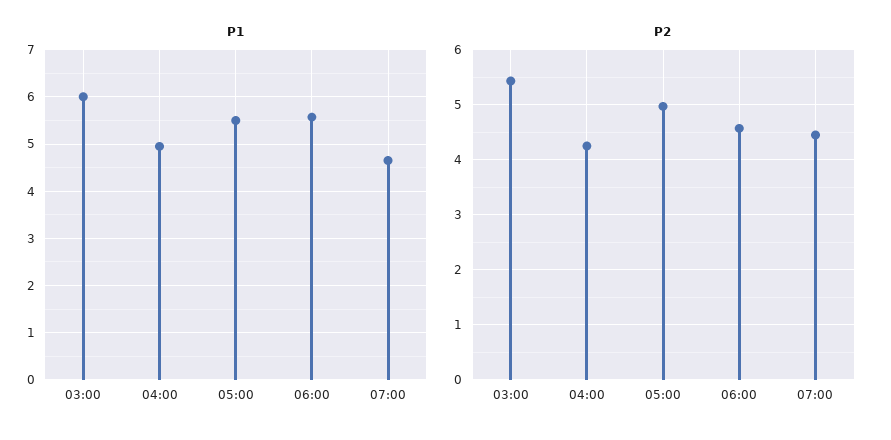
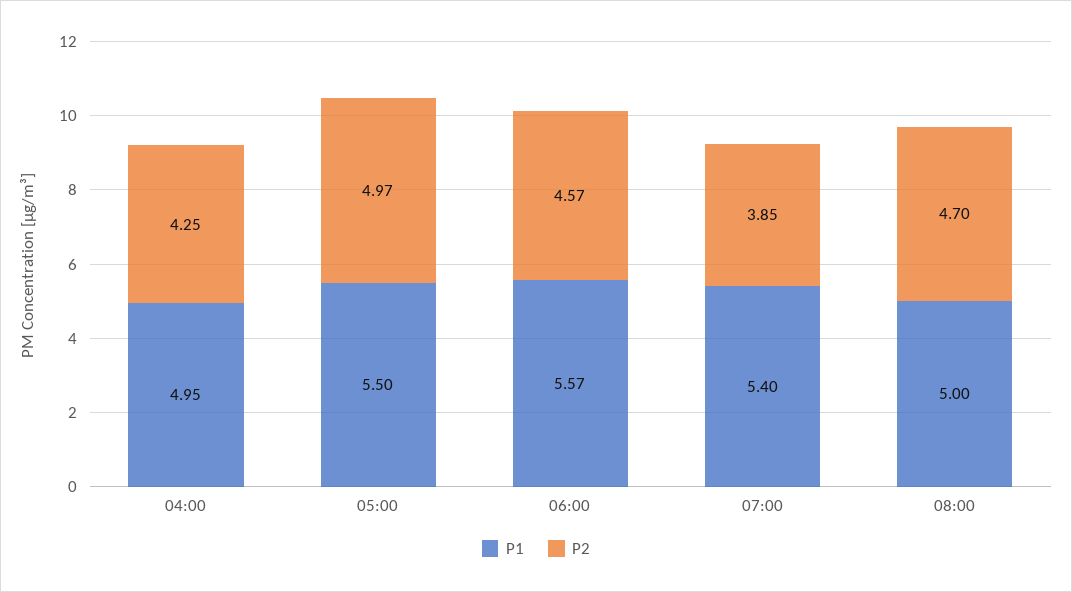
P1, 03:00: 6 -> none
P1, 07:00: 4.6 -> 5.4
P2, 03:00: 5.4 -> none
P2, 07:00: 4.4 -> 3.85
P1, 08:00: none -> 5
P2, 08:00: none -> 4.7

